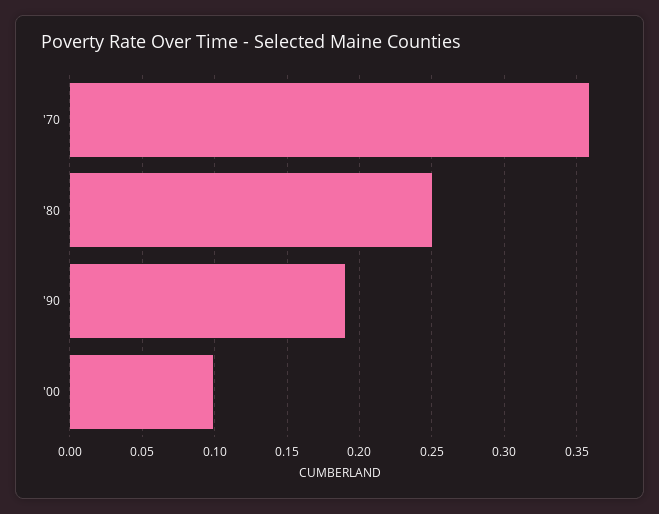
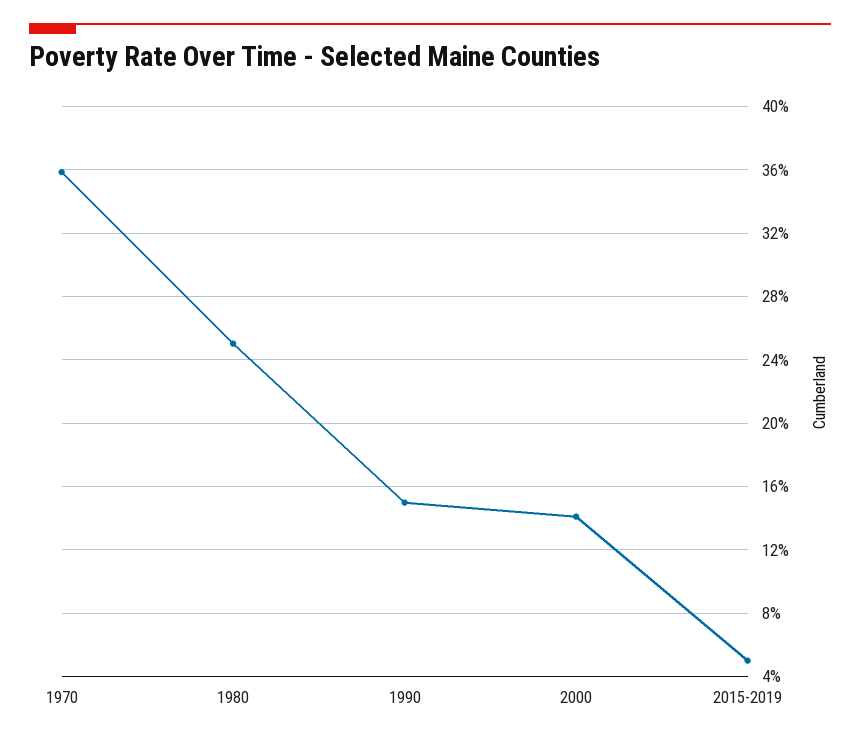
'90: 0.19 -> 0.15
'00: 0.1 -> 0.14
2015-2019: none -> 0.05

